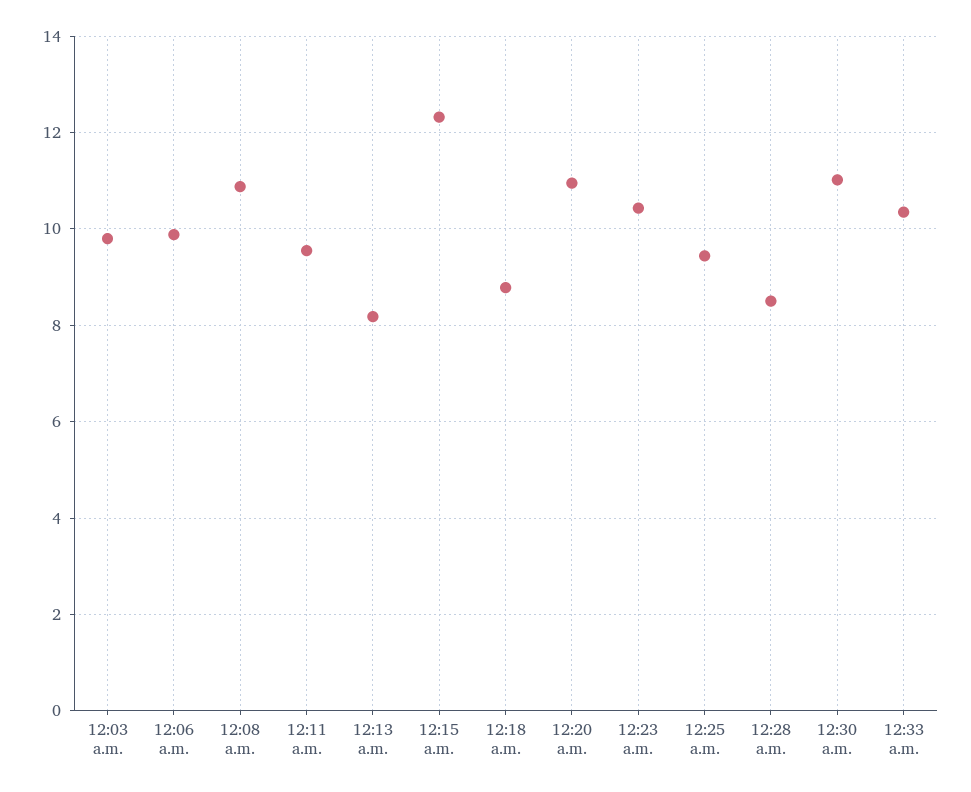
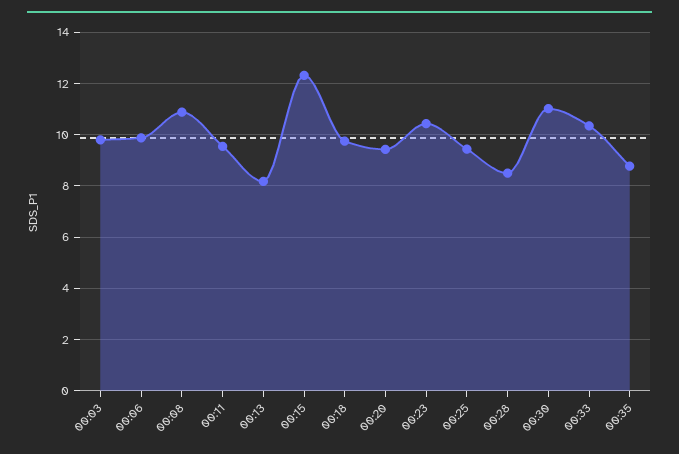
12:18 a.m.: 8.8 -> 9.75
12:20 a.m.: 11 -> 9.5
00:35: none -> 8.75

